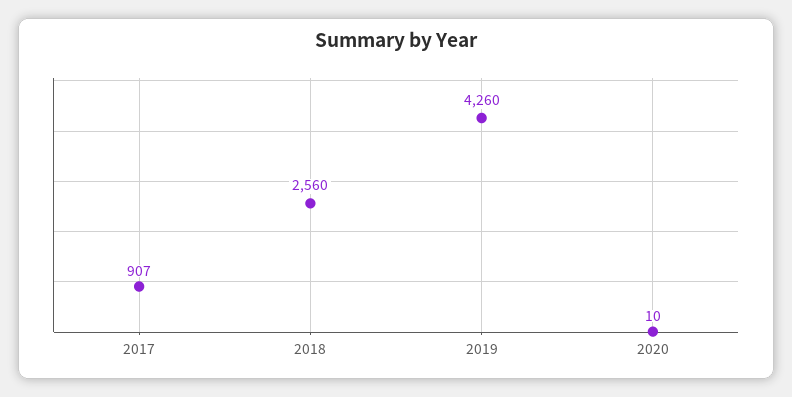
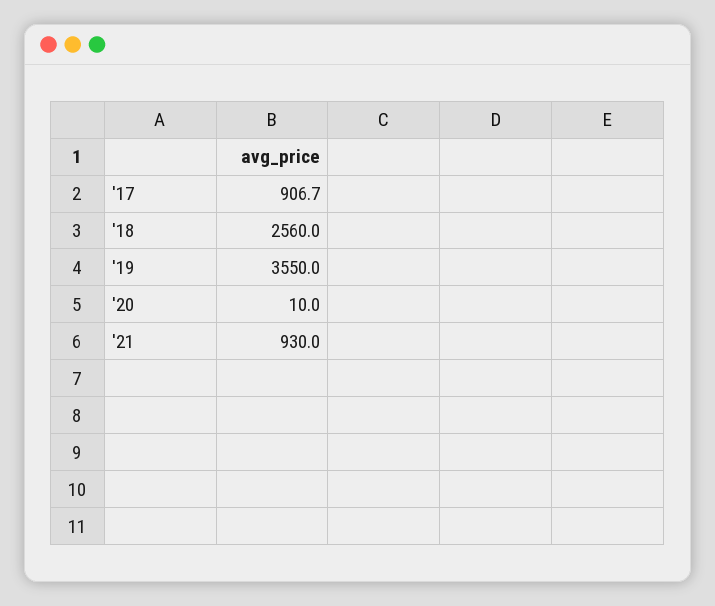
2019: 4260 -> 3550
'21: none -> 930

